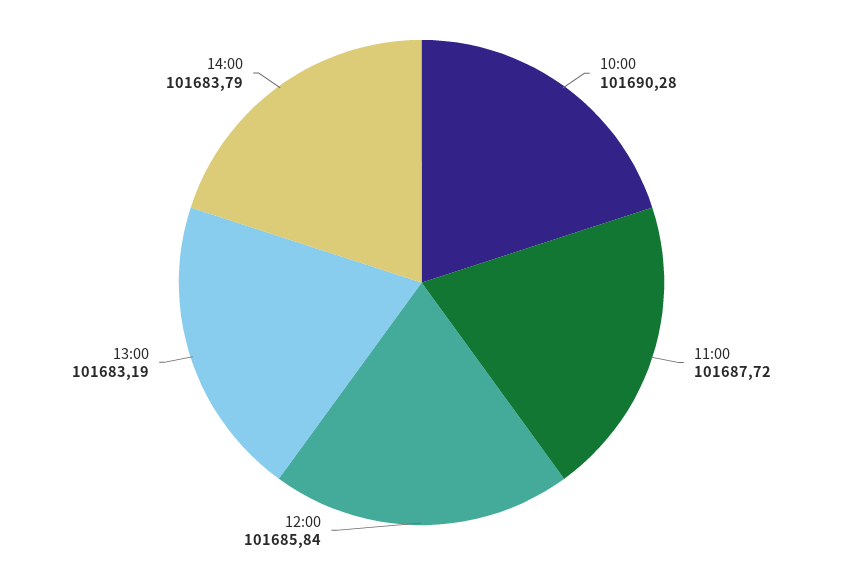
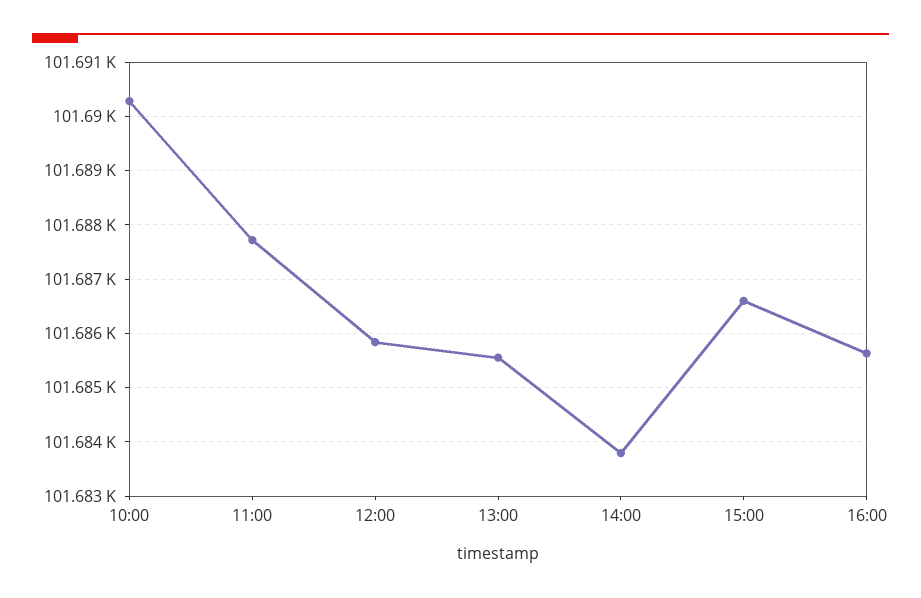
13:00: 101683.19 -> 101685.6
15:00: none -> 101686.6
16:00: none -> 101685.6

